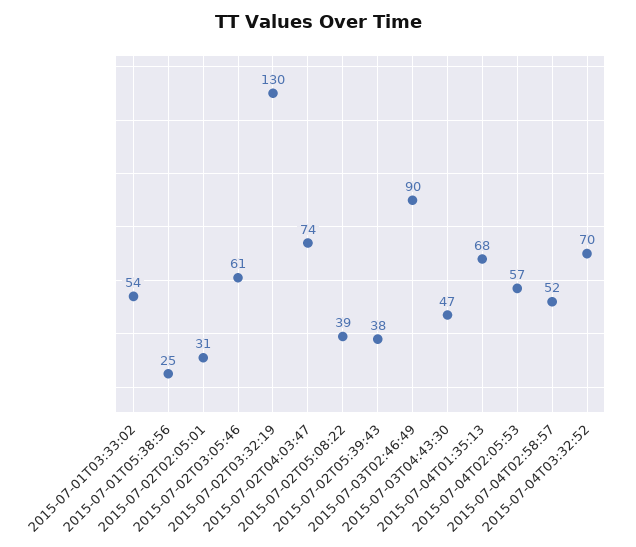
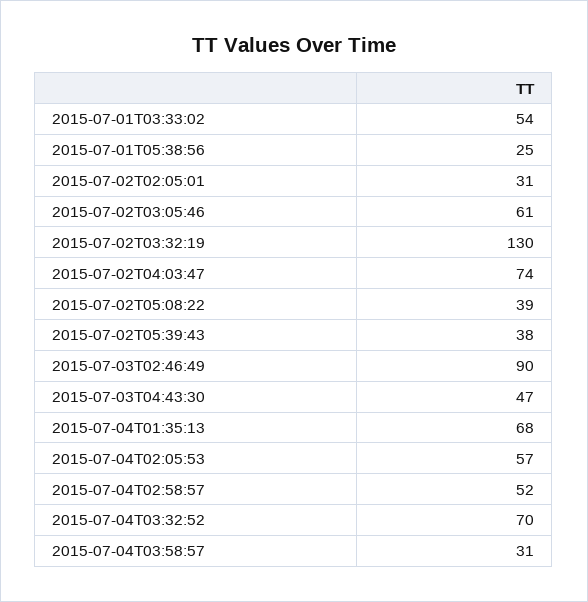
2015-07-04T03:58:57: none -> 31

